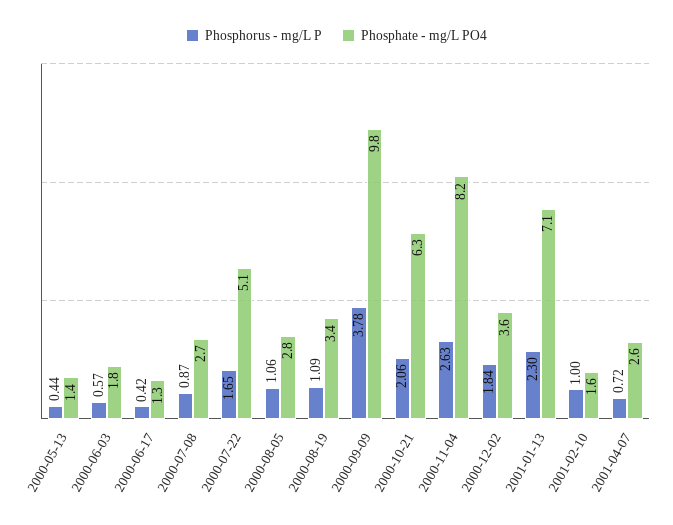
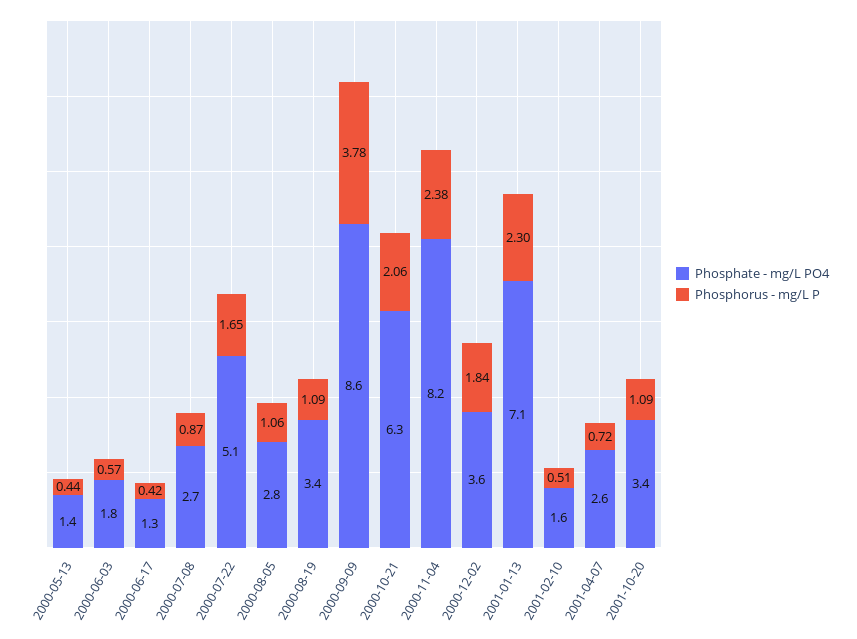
Phosphate - mg/L PO4, 2000-09-09: 9.8 -> 8.6
Phosphorus - mg/L P, 2000-11-04: 2.63 -> 2.38
Phosphorus - mg/L P, 2001-02-10: 1 -> 0.51
Phosphate - mg/L PO4, 2001-10-20: none -> 3.4
Phosphorus - mg/L P, 2001-10-20: none -> 1.09

